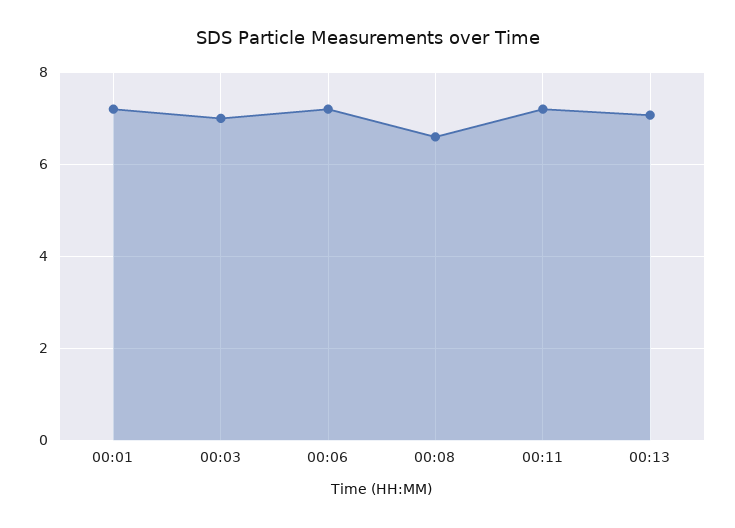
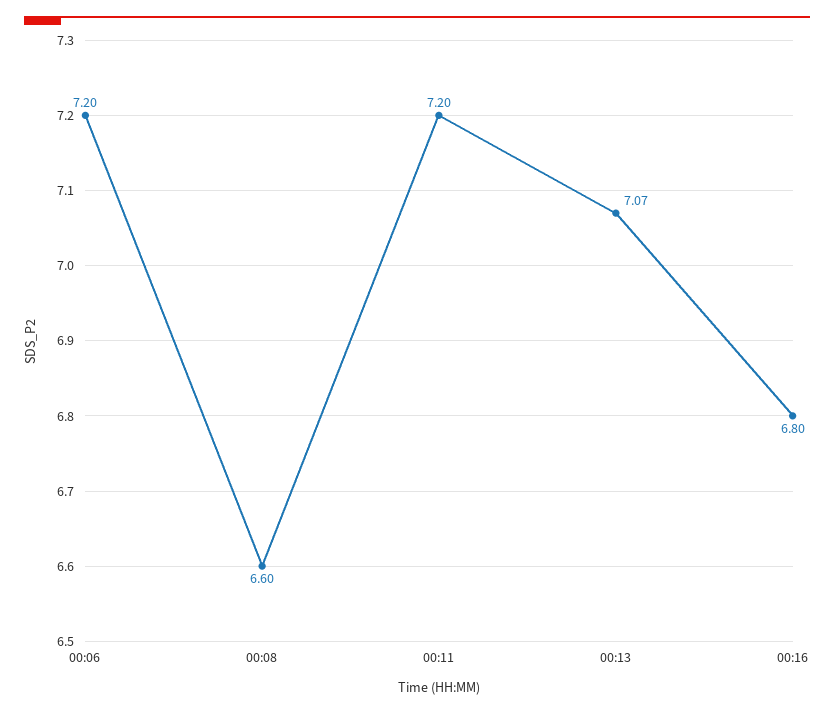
00:01: 7.2 -> none
00:03: 7 -> none
00:16: none -> 6.8

